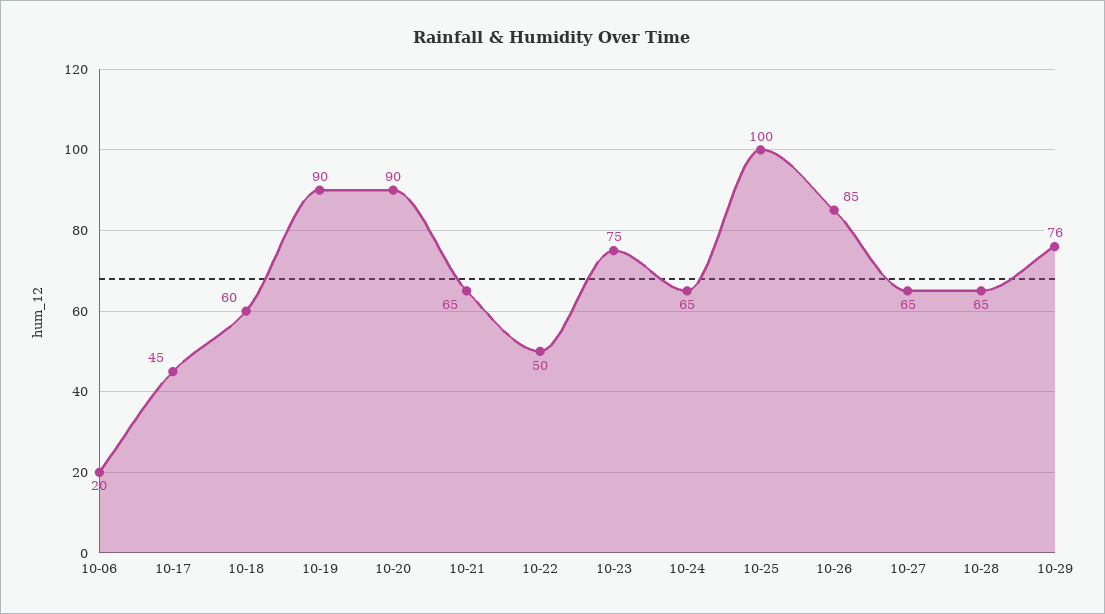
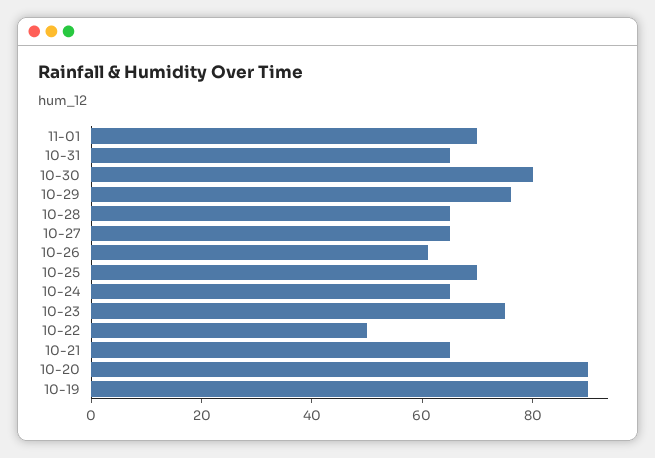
10-06: 20 -> none
10-17: 45 -> none
10-18: 60 -> none
10-25: 100 -> 70
10-26: 85 -> 60
11-01: none -> 70
10-31: none -> 65
10-30: none -> 80

